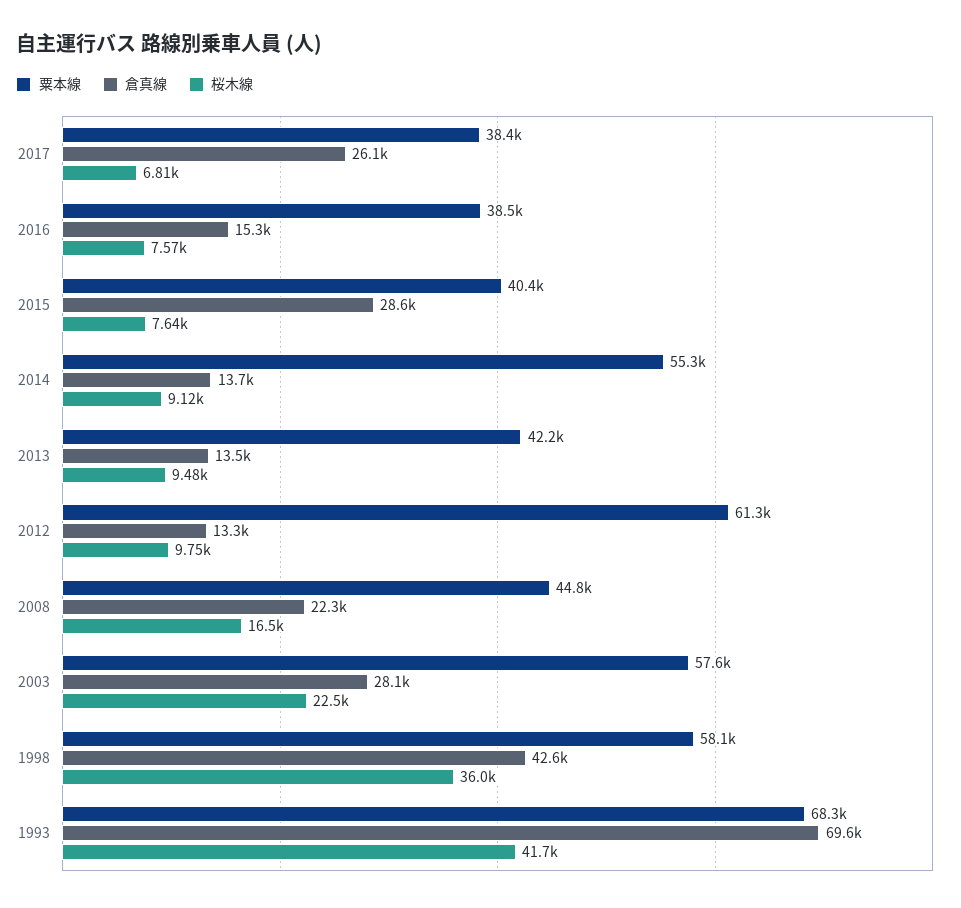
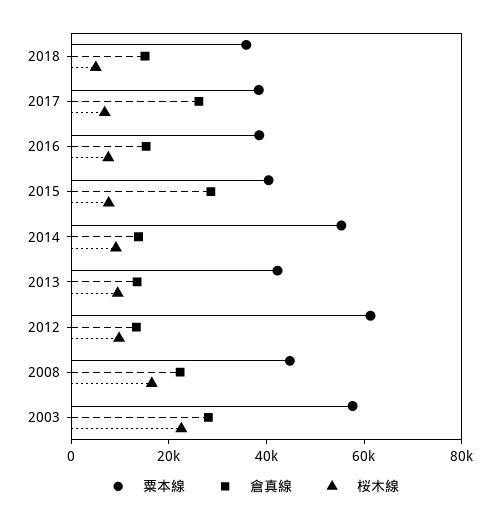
粟本線, 1998: 58100 -> none
倉真線, 1998: 42600 -> none
桜木線, 1998: 36000 -> none
粟本線, 1993: 68300 -> none
倉真線, 1993: 69600 -> none
桜木線, 1993: 41700 -> none
粟本線, 2018: none -> 35000
倉真線, 2018: none -> 15000
桜木線, 2018: none -> 5000

